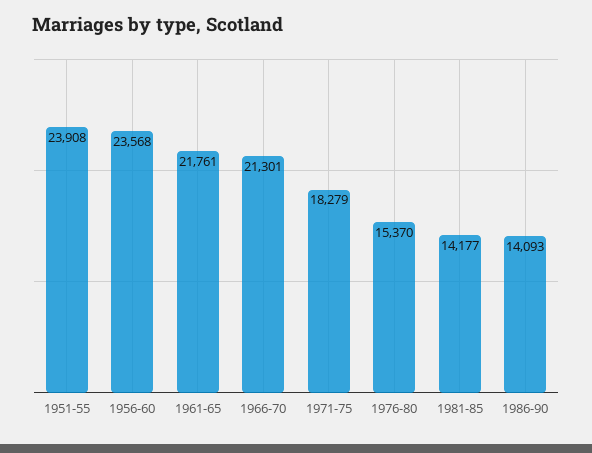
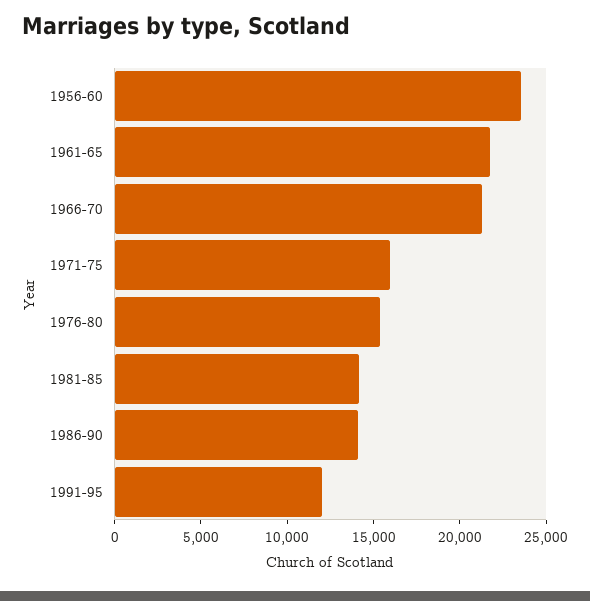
1951-55: 23908 -> none
1971-75: 18279 -> 16000
1991-95: none -> 12000

